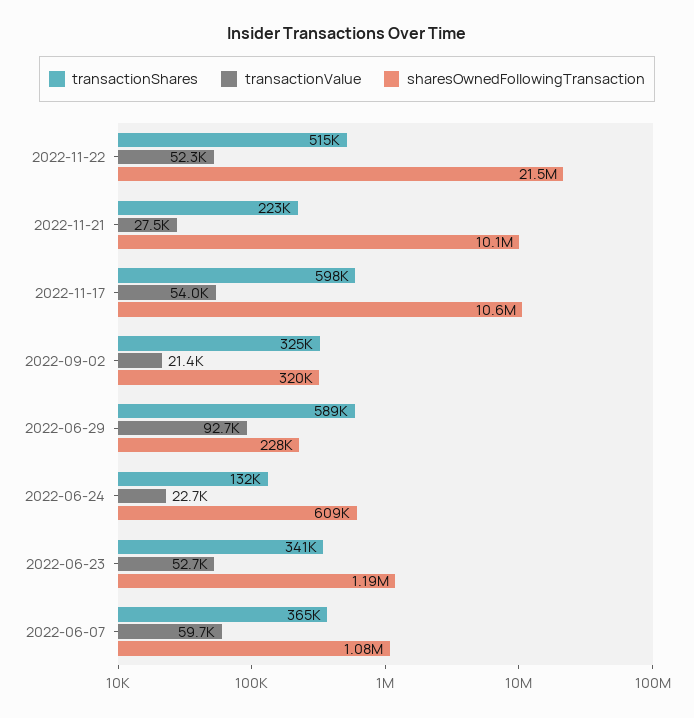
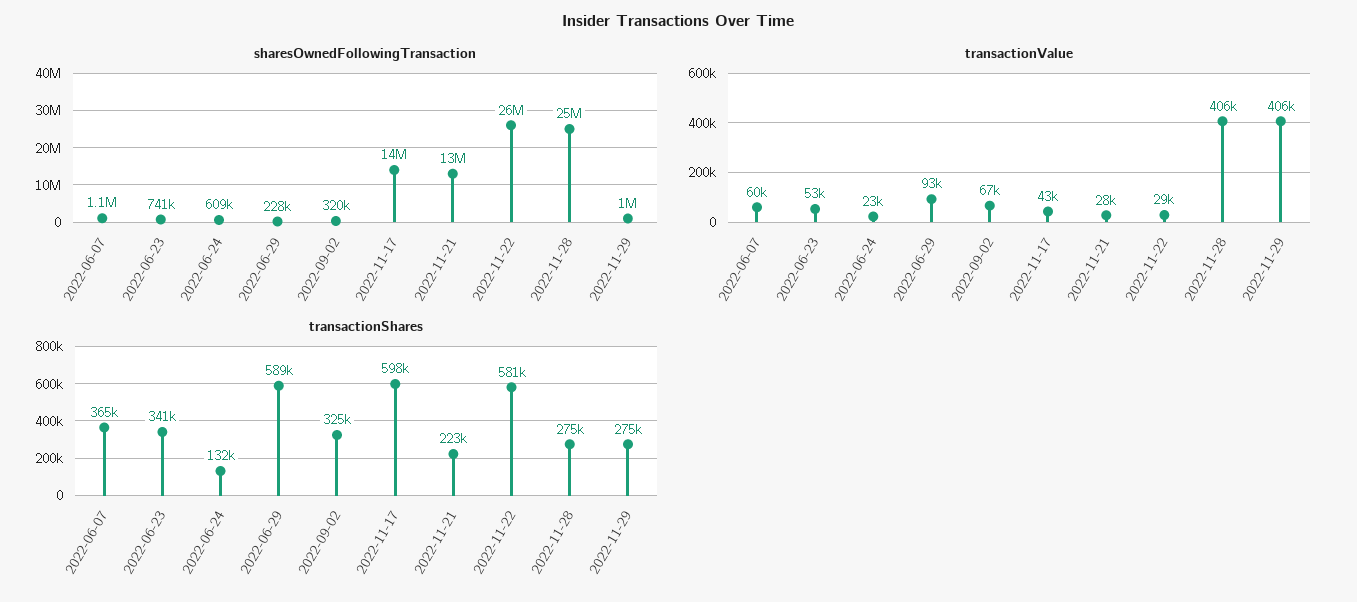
transactionShares, 2022-11-22: 515000 -> 581000
transactionValue, 2022-11-22: 52300 -> 29000
sharesOwnedFollowingTransaction, 2022-11-22: 21500000 -> 26000000
sharesOwnedFollowingTransaction, 2022-11-21: 10100000 -> 13000000
transactionValue, 2022-11-17: 54000 -> 43000
sharesOwnedFollowingTransaction, 2022-11-17: 10600000 -> 14000000
transactionValue, 2022-09-02: 21400 -> 67000
sharesOwnedFollowingTransaction, 2022-06-23: 1190000 -> 741000
sharesOwnedFollowingTransaction, 2022-11-28: none -> 25000000
sharesOwnedFollowingTransaction, 2022-11-29: none -> 1000000
transactionValue, 2022-11-28: none -> 406000
transactionValue, 2022-11-29: none -> 406000
transactionShares, 2022-11-28: none -> 275000
transactionShares, 2022-11-29: none -> 275000

